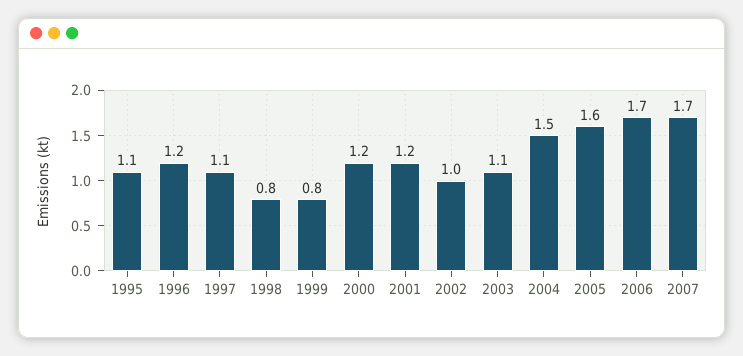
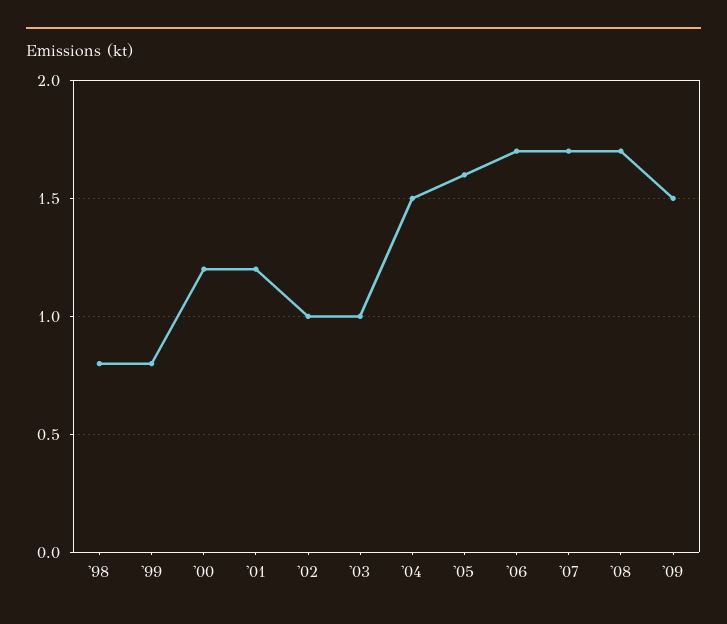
1995: 1.1 -> none
1996: 1.2 -> none
1997: 1.1 -> none
2003: 1.1 -> 1
'08: none -> 1.7
'09: none -> 1.5

